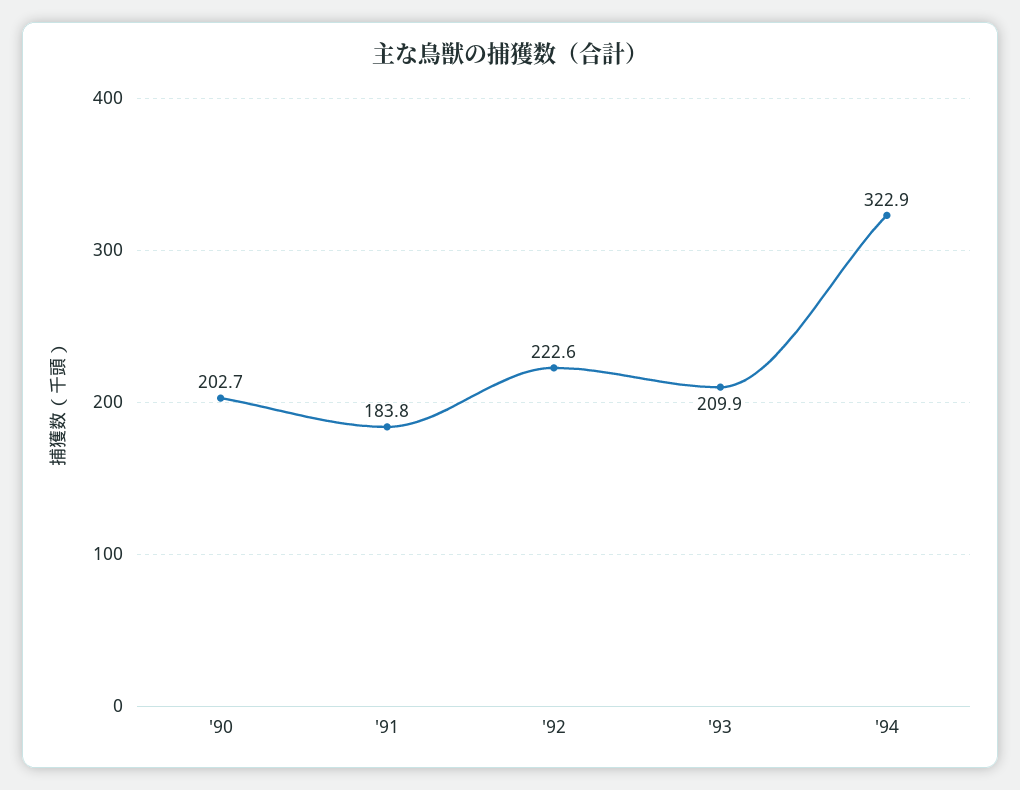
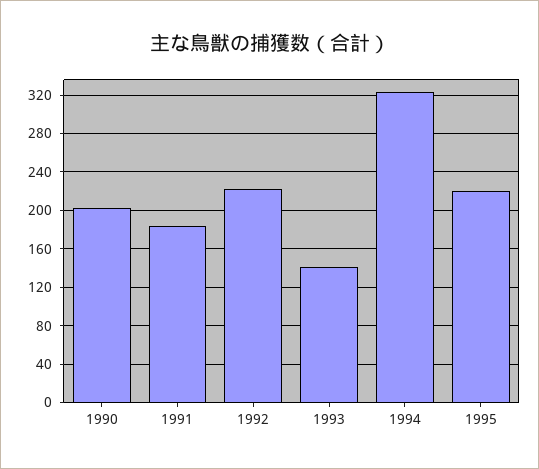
'93: 209.9 -> 140
1995: none -> 220

